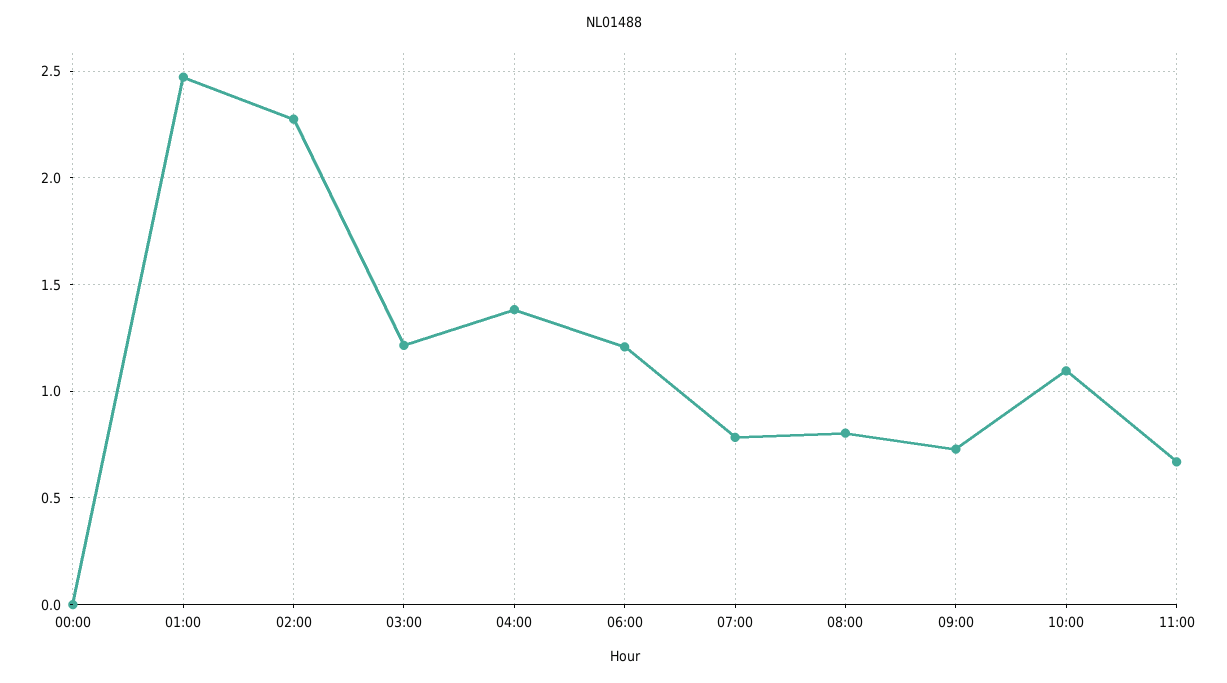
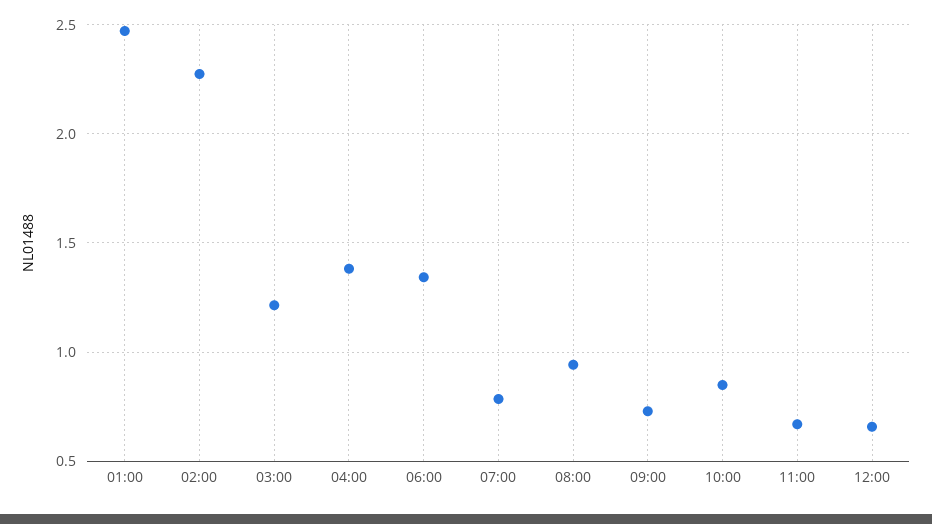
00:00: 0 -> none
06:00: 1.2 -> 1.35
08:00: 0.8 -> 0.95
10:00: 1.1 -> 0.85
12:00: none -> 0.65

